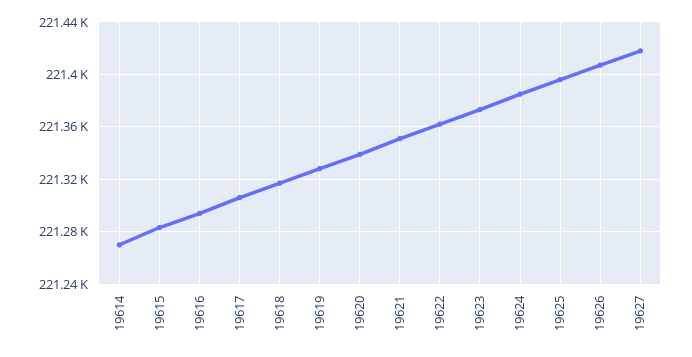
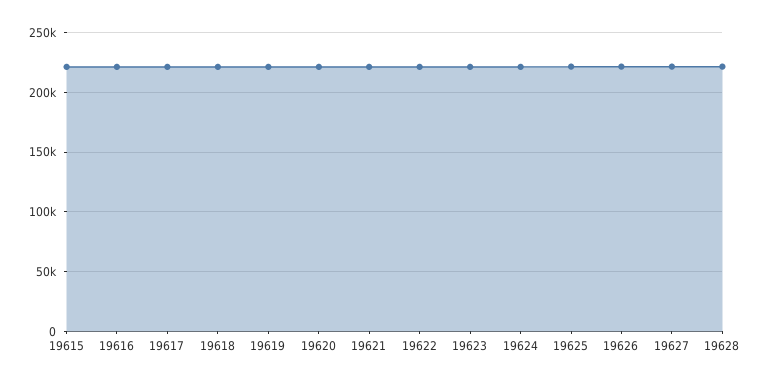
19614: 221270 -> none
19628: none -> 220000

